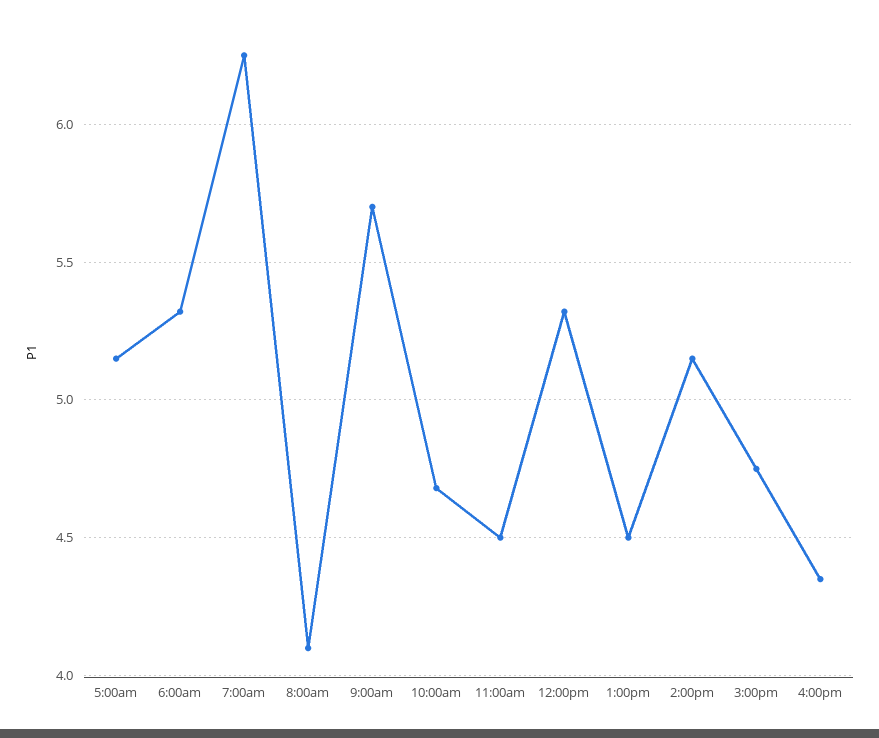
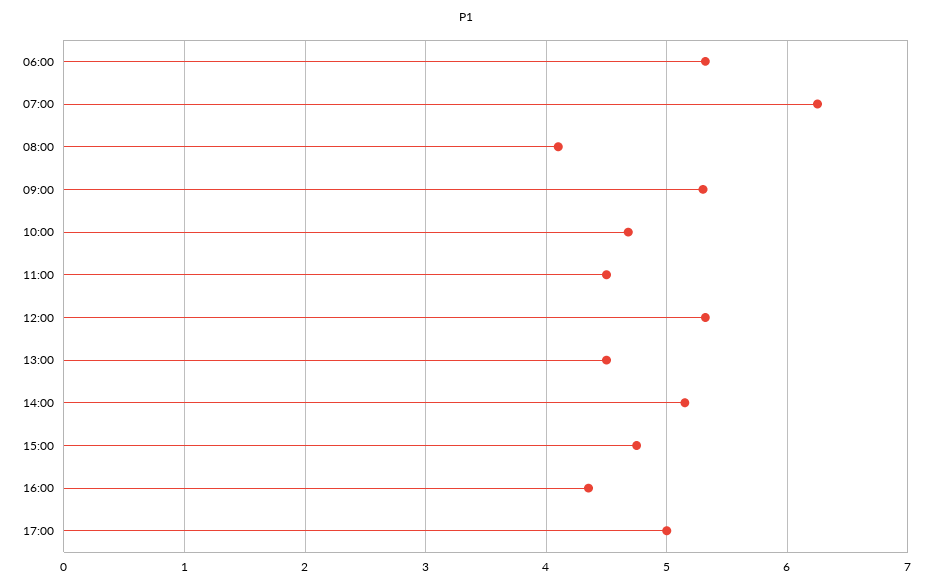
5:00am: 5.15 -> none
9:00am: 5.7 -> 5.3
17:00: none -> 5

